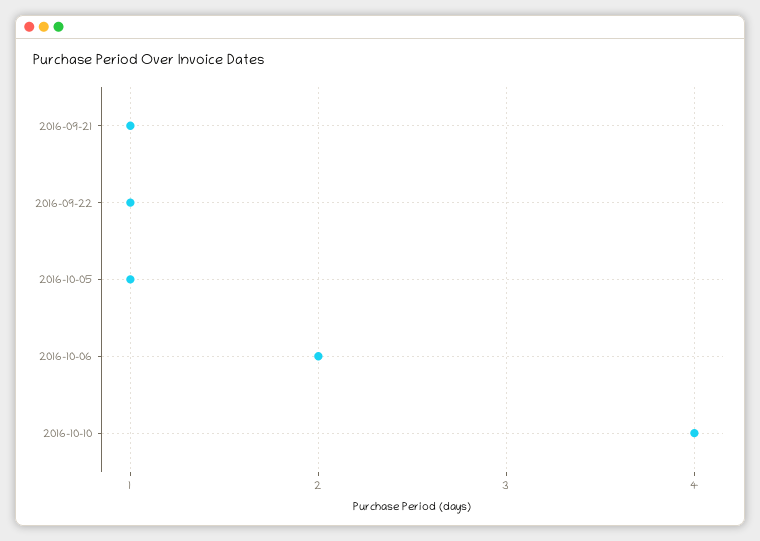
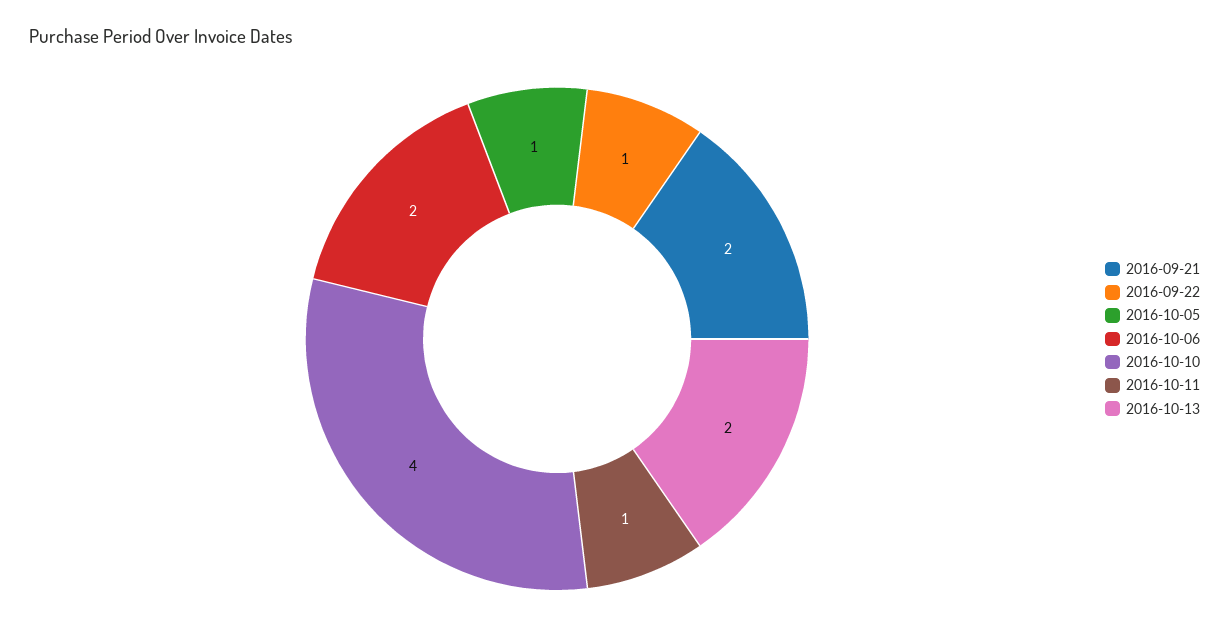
2016-09-21: 1 -> 2
2016-10-11: none -> 1
2016-10-13: none -> 2

